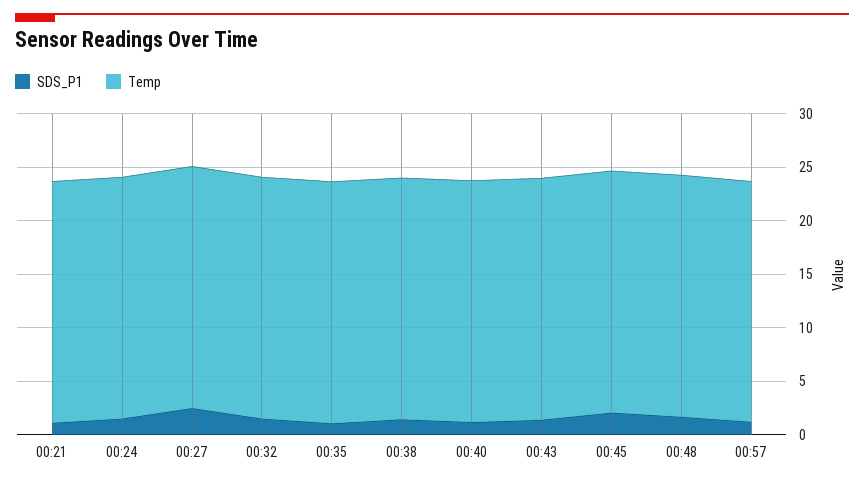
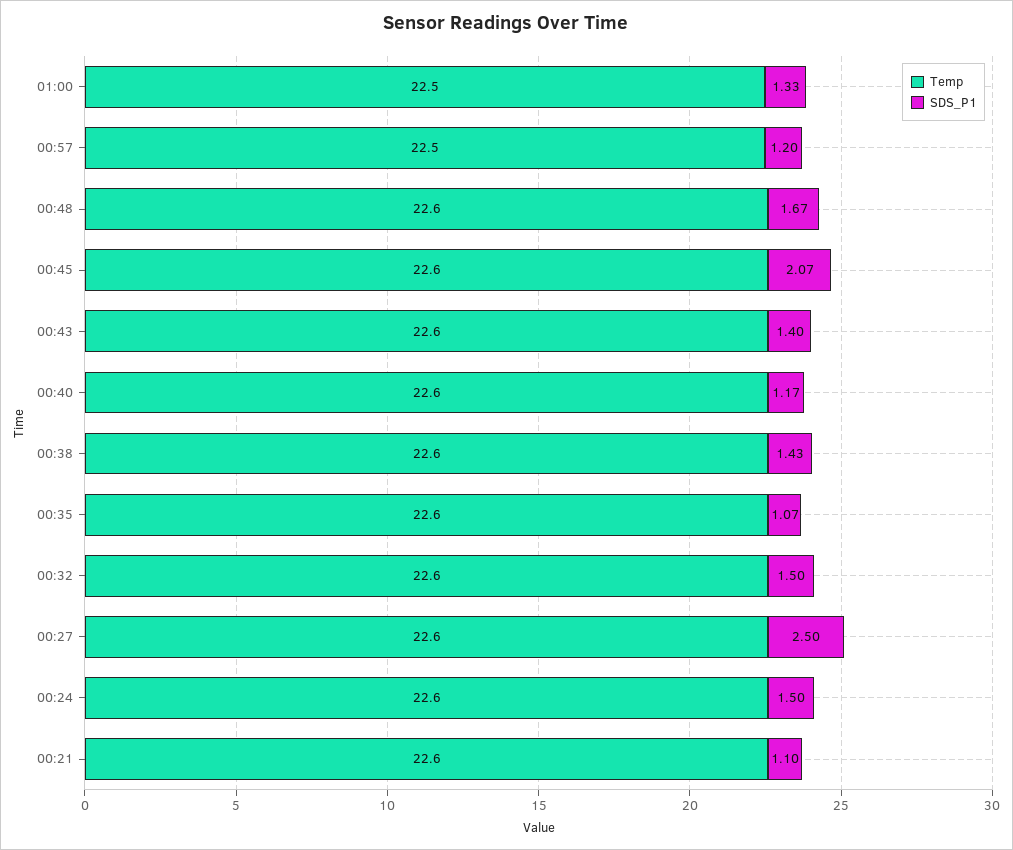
Temp, 01:00: none -> 22.5
SDS_P1, 01:00: none -> 1.33

